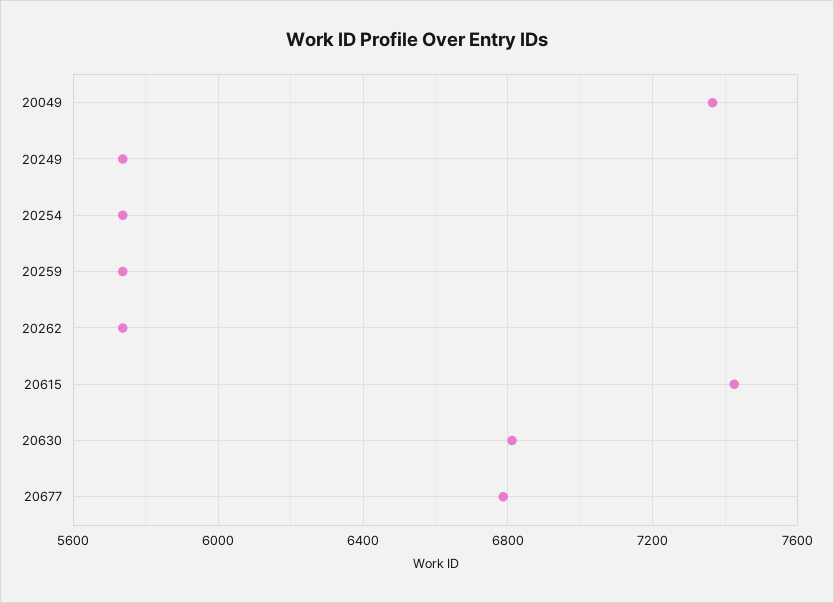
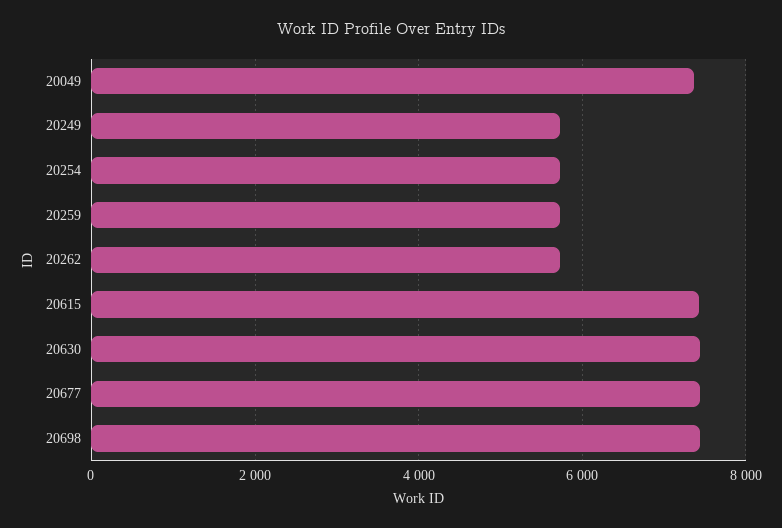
20630: 6800 -> 7400
20677: 6800 -> 7400
20698: none -> 7400

